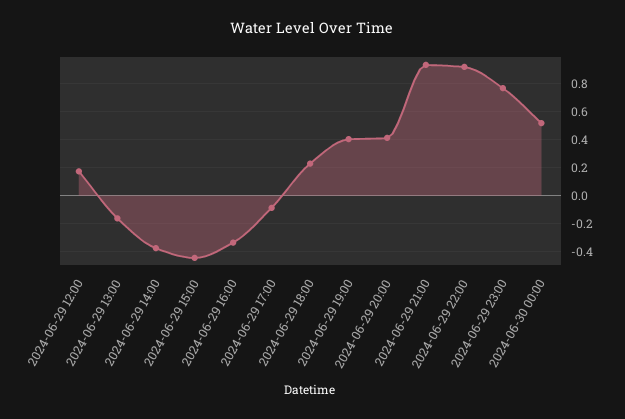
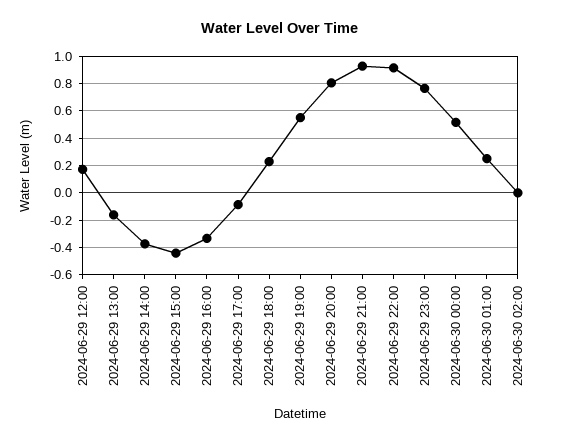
2024-06-29 19:00: 0.4 -> 0.55
2024-06-29 20:00: 0.4 -> 0.8
2024-06-30 01:00: none -> 0.25
2024-06-30 02:00: none -> 0

